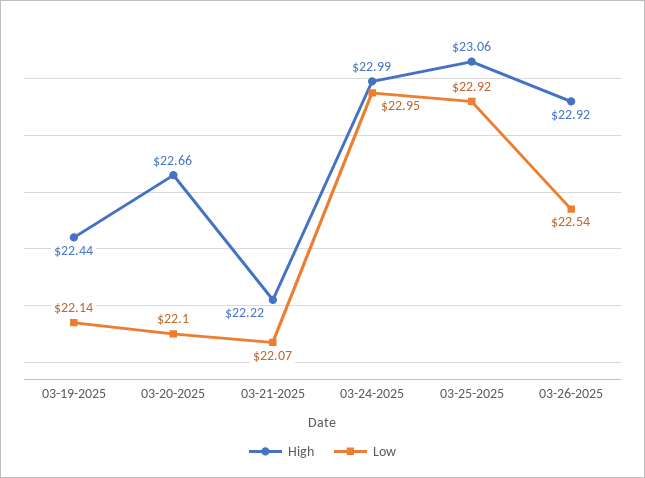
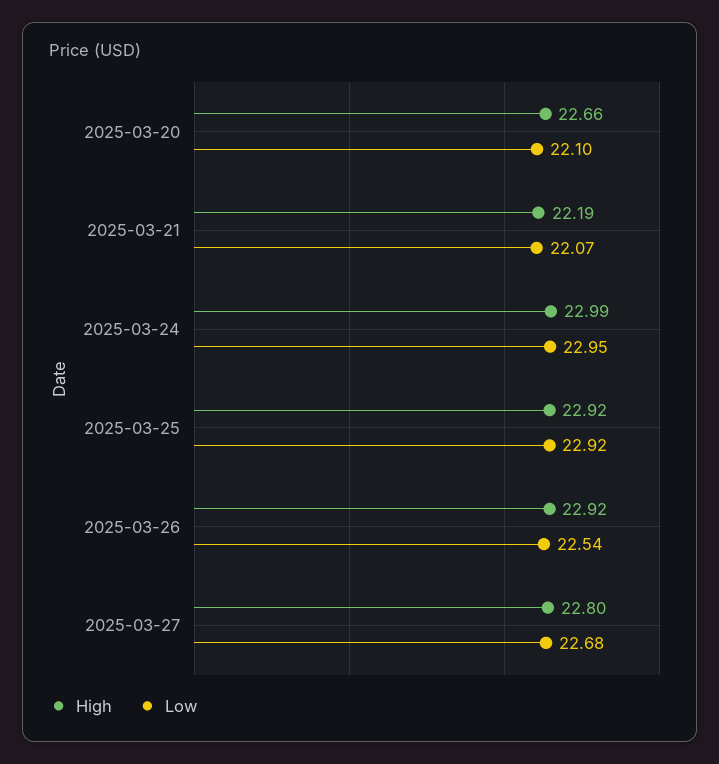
High, 03-19-2025: 22.44 -> none
Low, 03-19-2025: 22.14 -> none
High, 03-21-2025: 22.22 -> 22.19
High, 03-25-2025: 23.06 -> 22.92
High, 2025-03-27: none -> 22.8
Low, 2025-03-27: none -> 22.68

